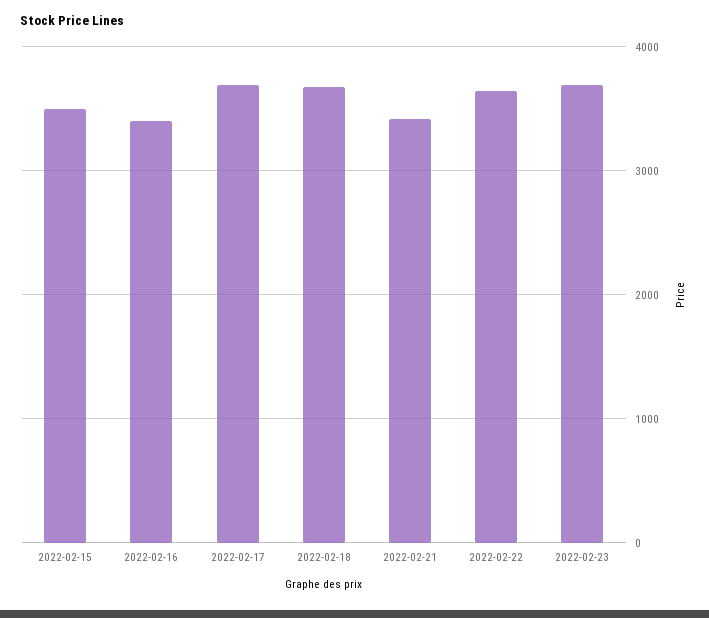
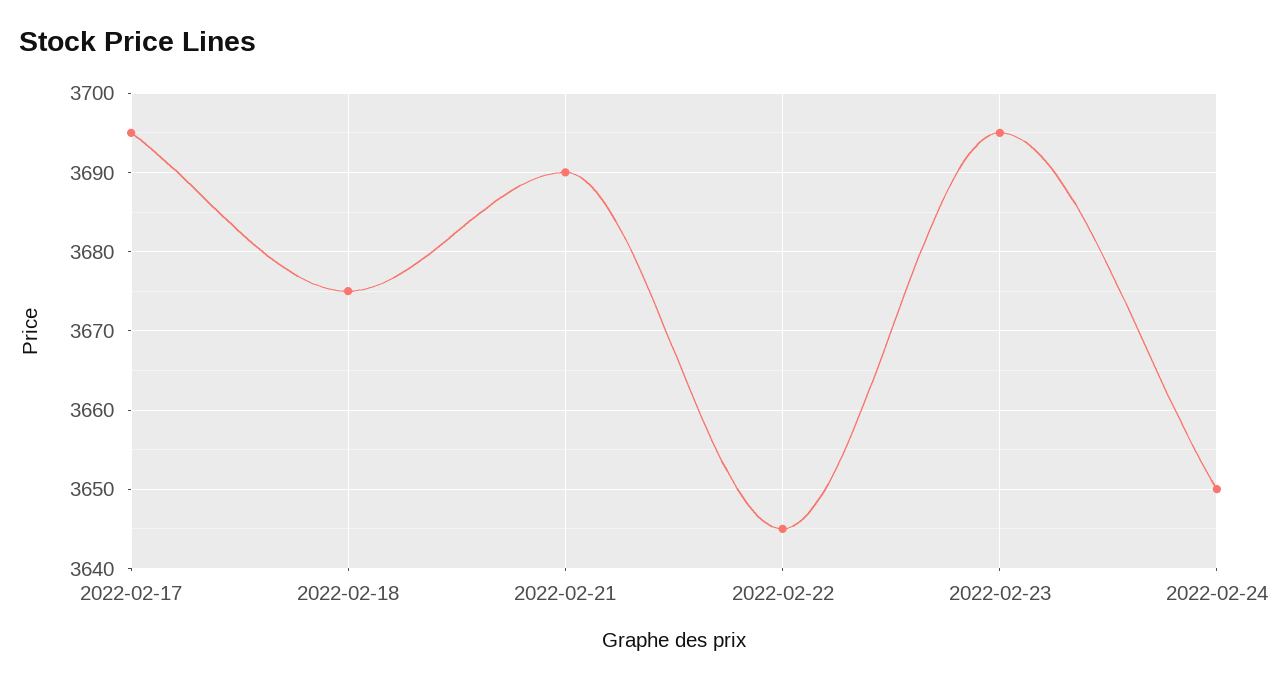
2022-02-15: 3500 -> none
2022-02-16: 3400 -> none
2022-02-21: 3400 -> 3690
2022-02-24: none -> 3650

